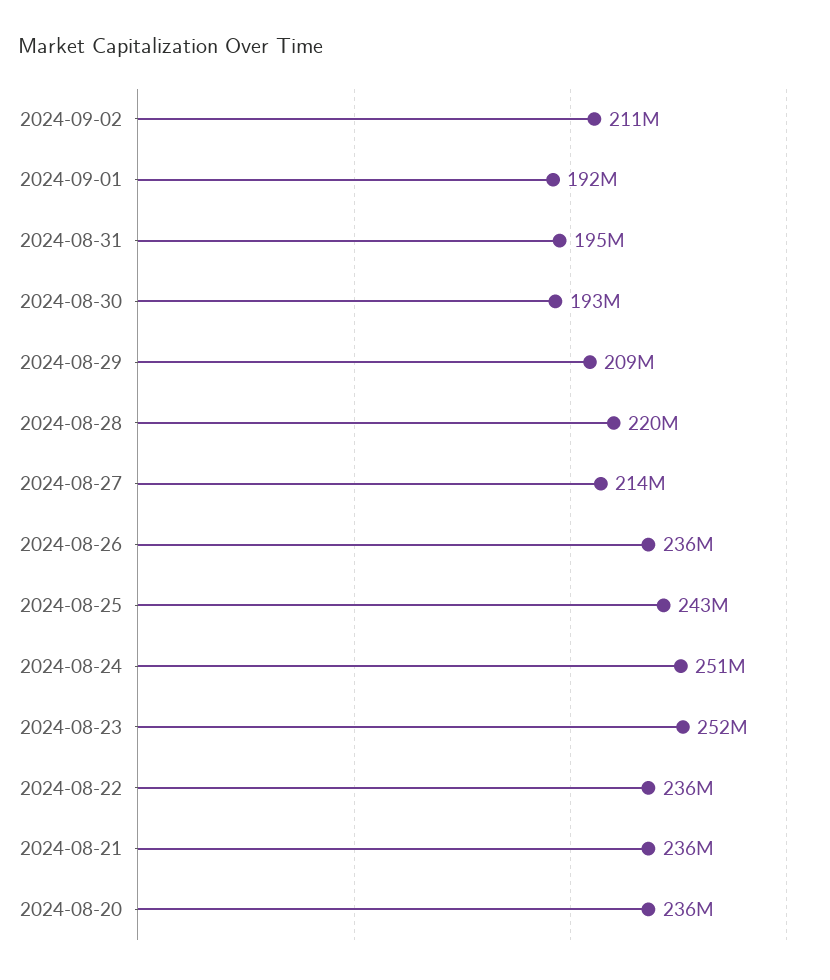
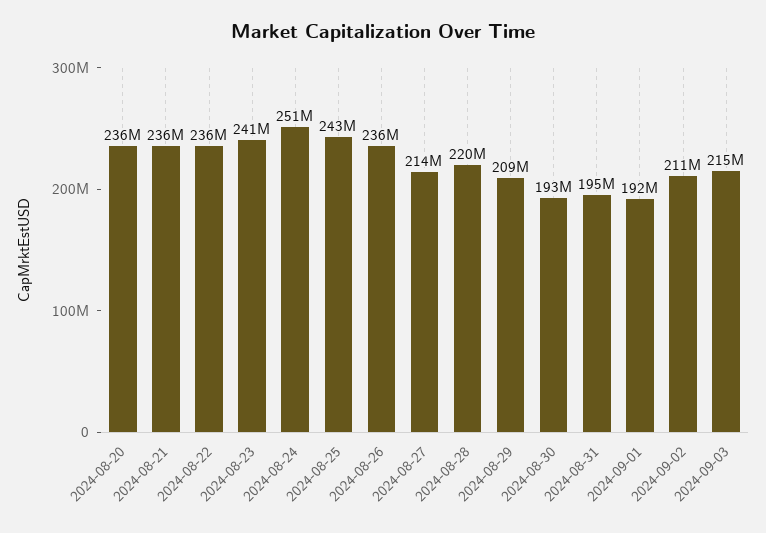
2024-08-23: 252000000 -> 241000000
2024-09-03: none -> 215000000

